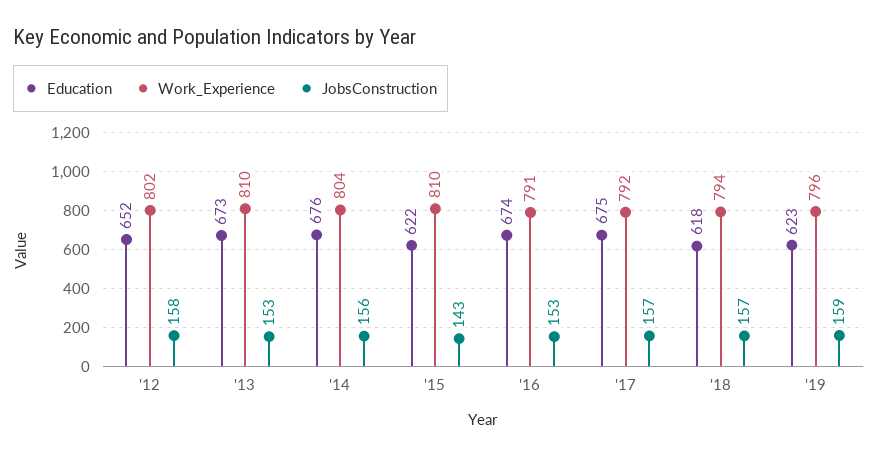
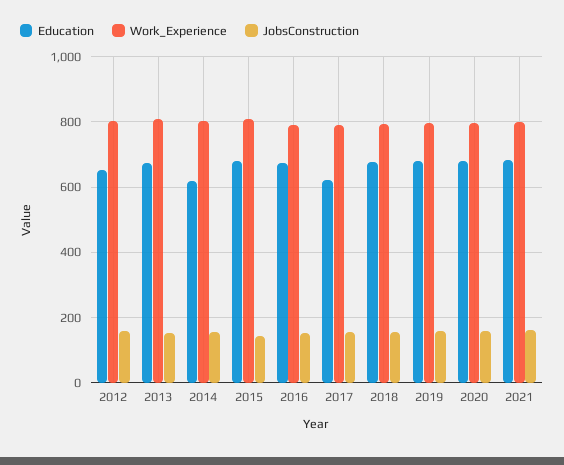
Education, '14: 676 -> 620
Education, '15: 622 -> 680
Education, '17: 675 -> 620
Education, '18: 618 -> 680
Education, '19: 623 -> 680
Education, 2020: none -> 680
Work_Experience, 2020: none -> 800
JobsConstruction, 2020: none -> 160
Education, 2021: none -> 680
Work_Experience, 2021: none -> 800
JobsConstruction, 2021: none -> 160

